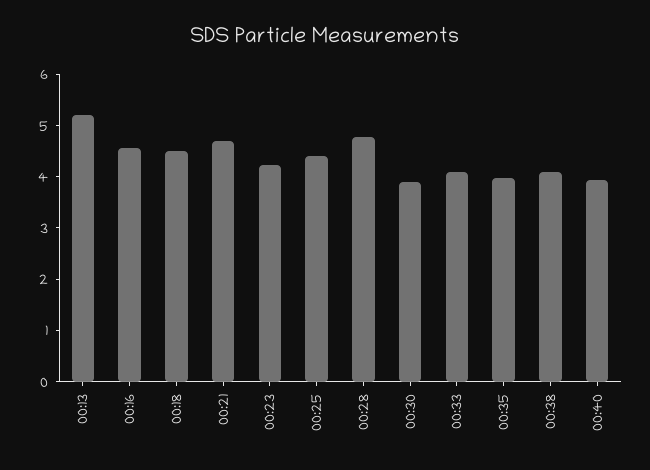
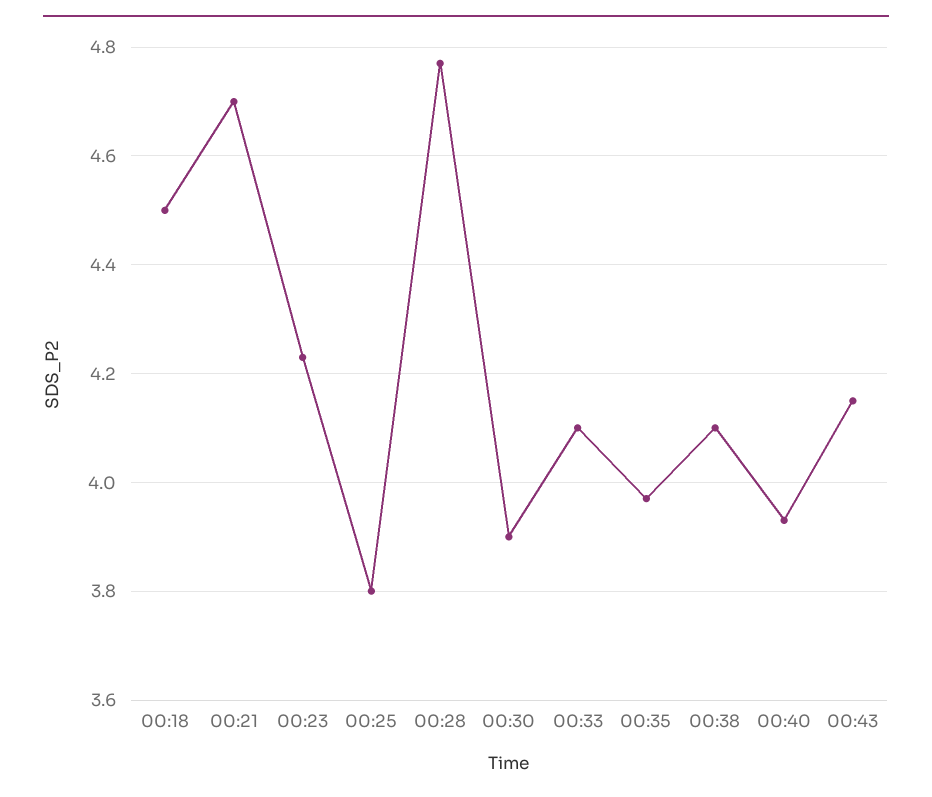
00:13: 5.2 -> none
00:16: 4.6 -> none
00:25: 4.4 -> 3.8
00:43: none -> 4.15

